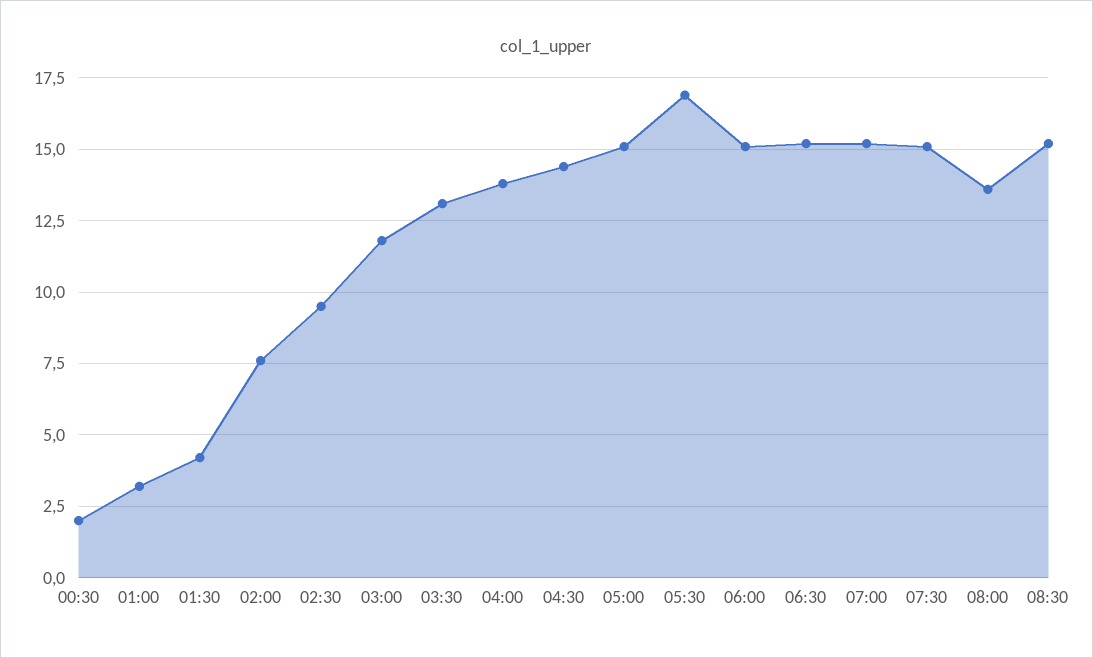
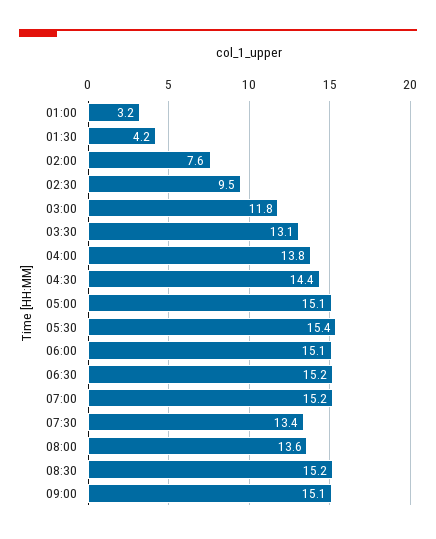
00:30: 2 -> none
05:30: 17 -> 15.4
07:30: 15 -> 13.4
09:00: none -> 15.1

